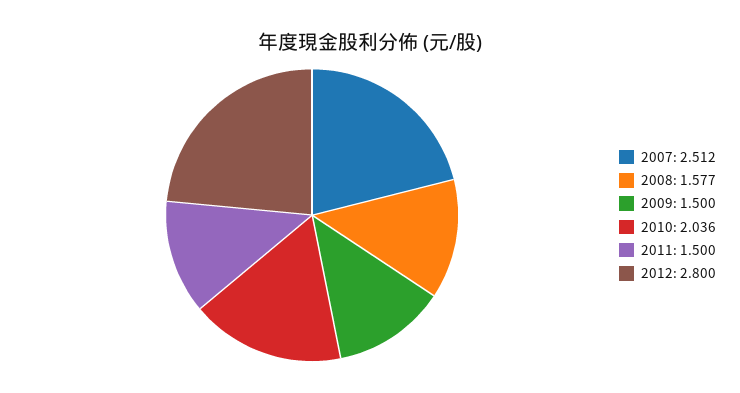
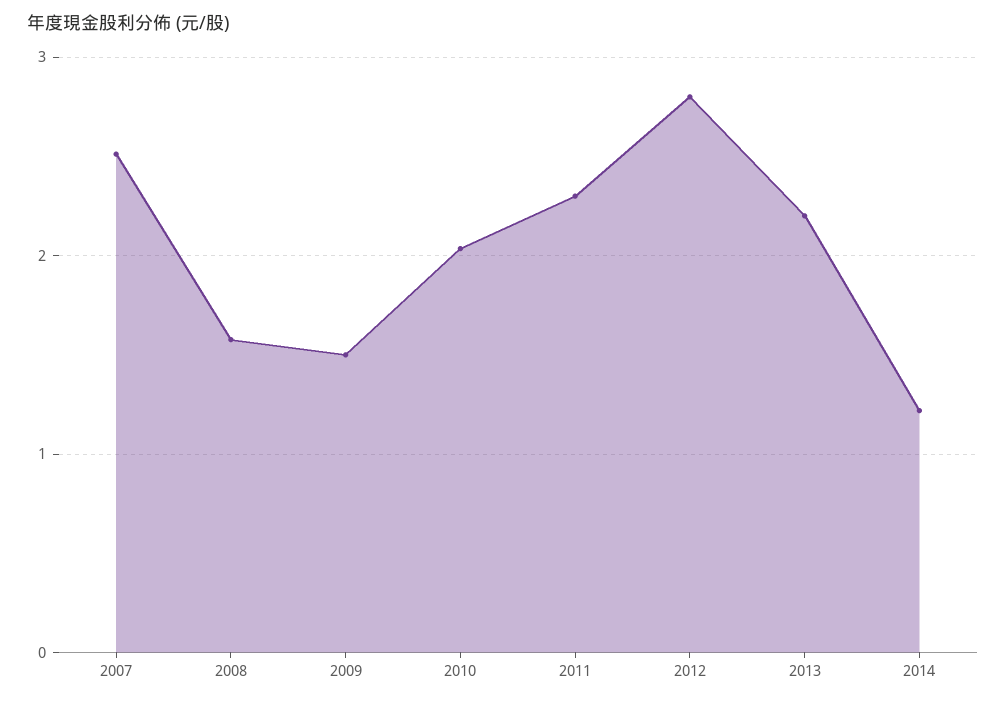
2011: 1.5 -> 2.3
2013: none -> 2.2
2014: none -> 1.2

